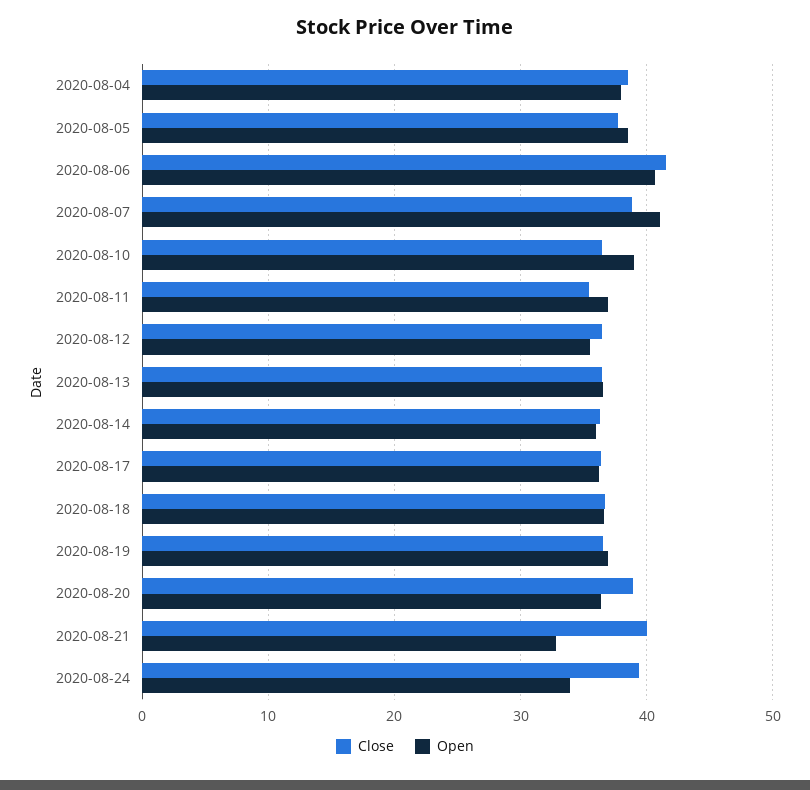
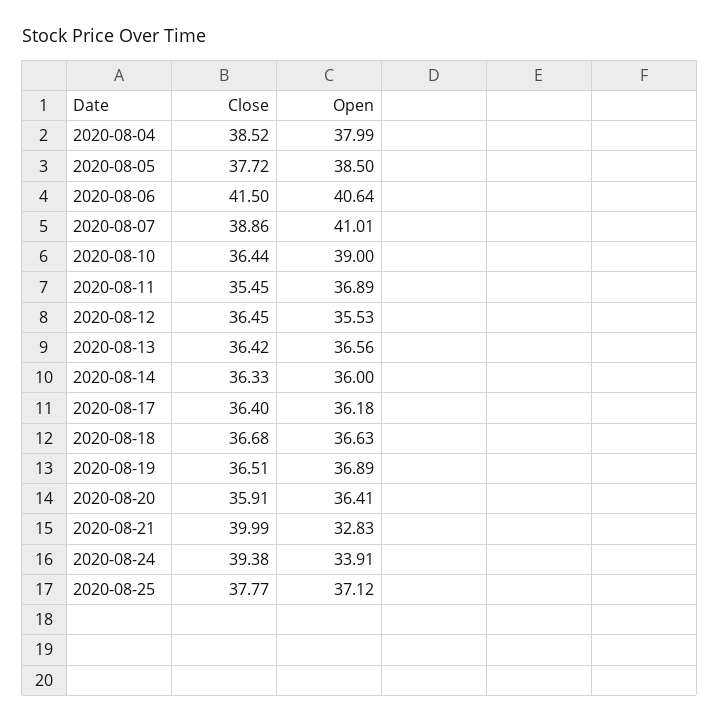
Close, 2020-08-20: 39 -> 35.91
Close, 2020-08-25: none -> 37.77
Open, 2020-08-25: none -> 37.12

